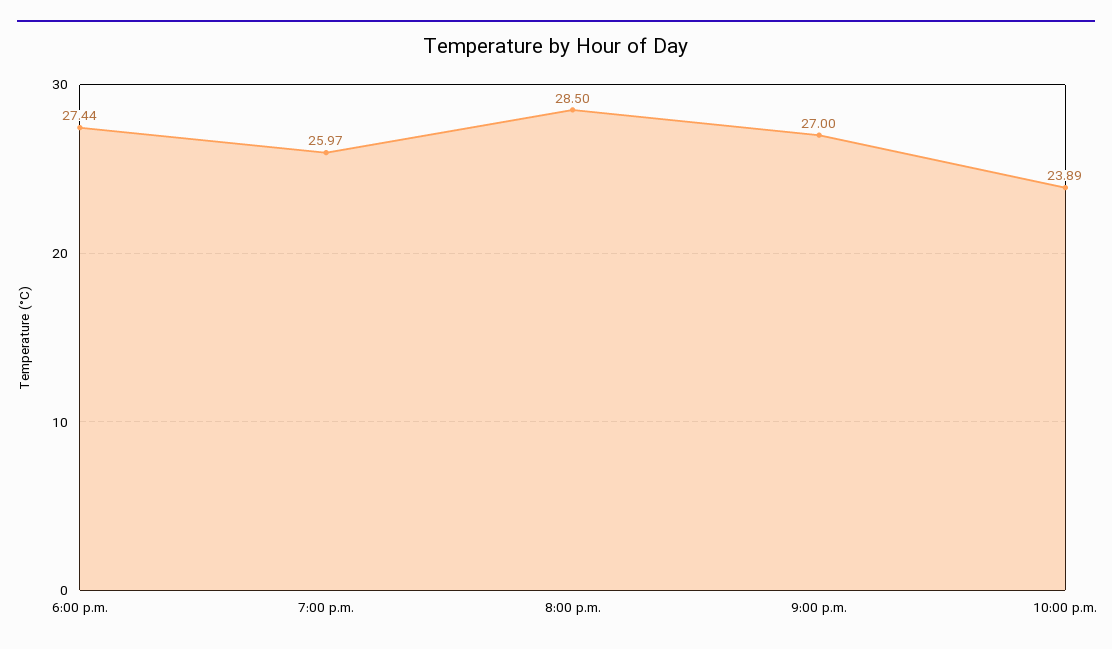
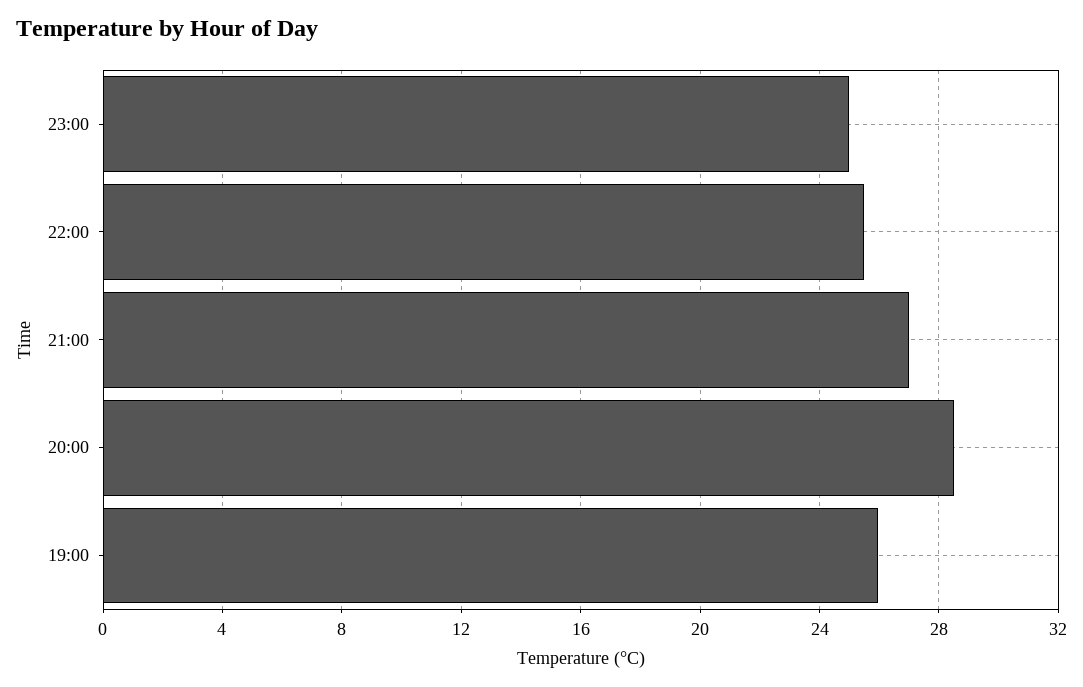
6:00 p.m.: 27.44 -> none
10:00 p.m.: 23.89 -> 25.5
23:00: none -> 25

